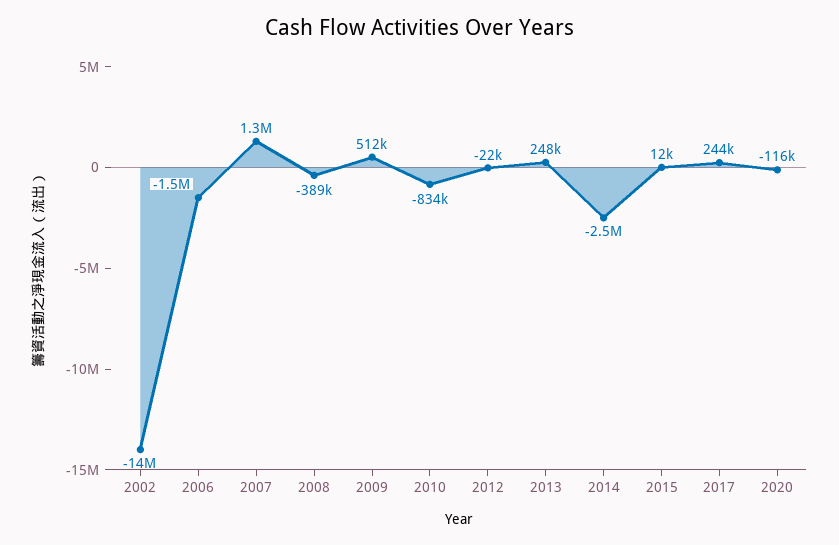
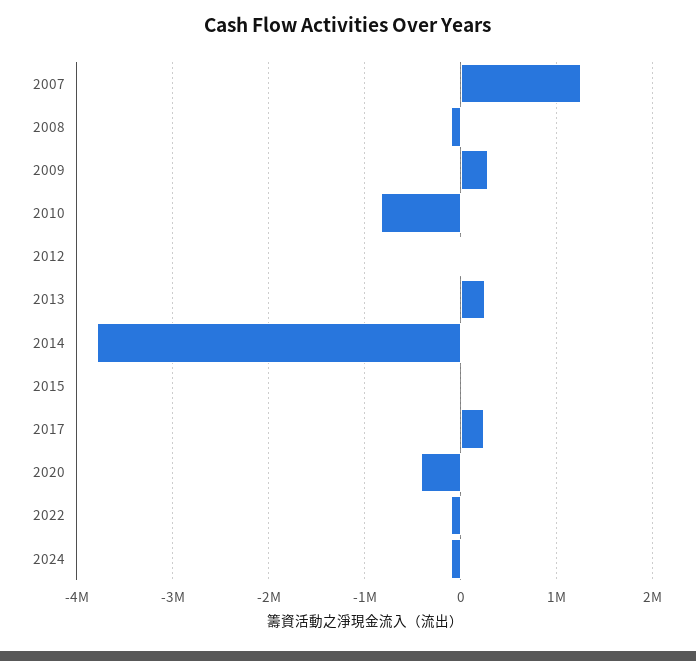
2002: -14000000 -> none
2006: -1500000 -> none
2008: -389000 -> -100000
2009: 512000 -> 300000
2014: -2500000 -> -3800000
2020: -116000 -> -400000
2022: none -> -100000
2024: none -> -100000

